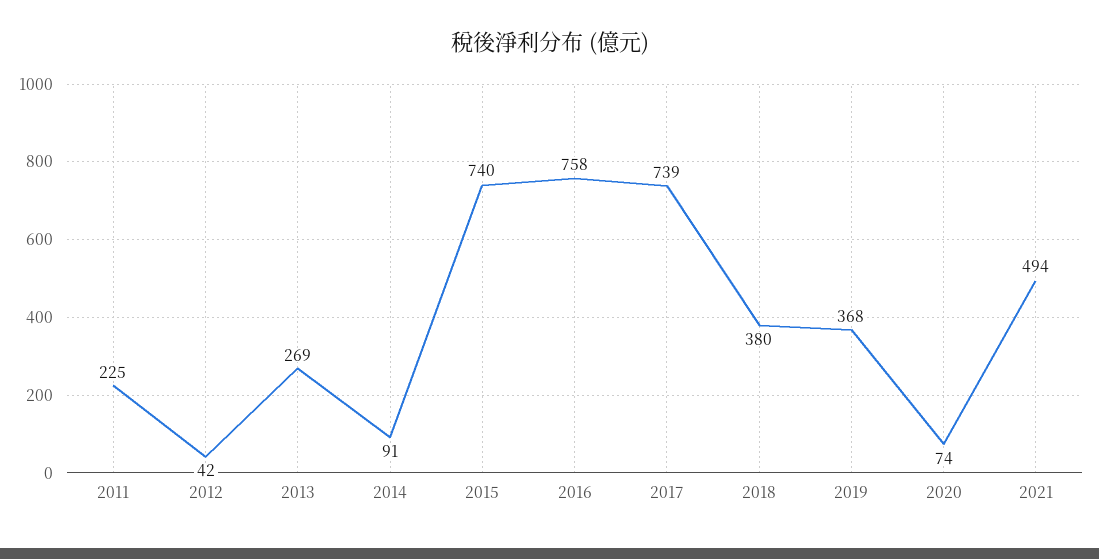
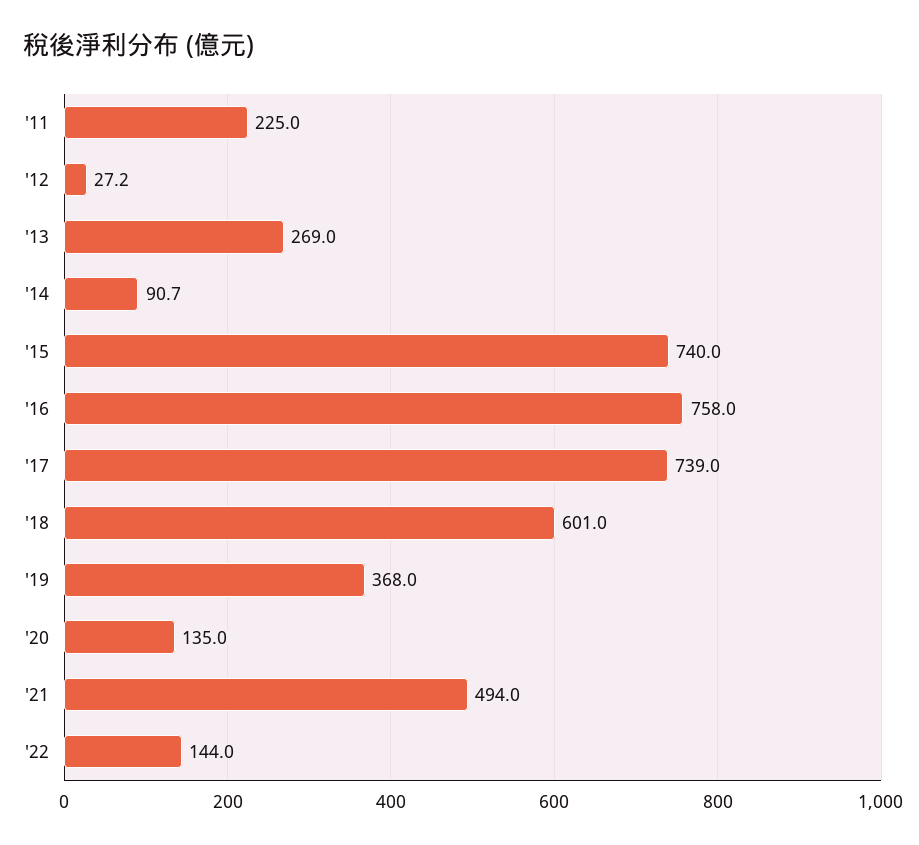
2012: 42 -> 27.2
2018: 380 -> 601
2020: 74 -> 135
'22: none -> 144

